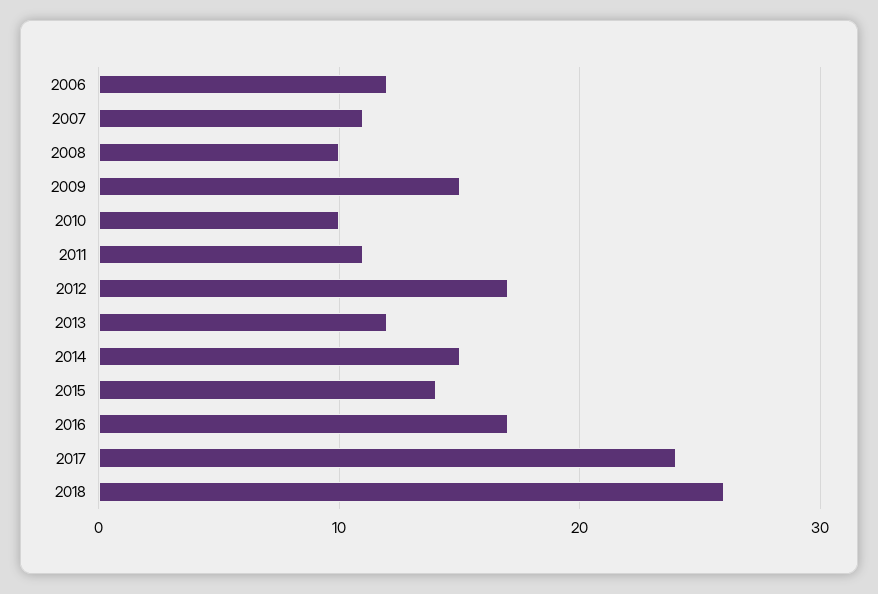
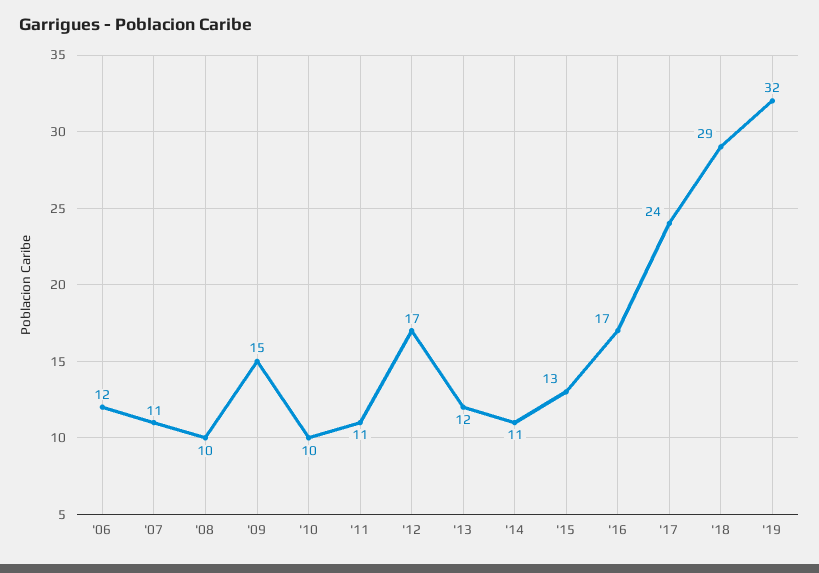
2014: 15 -> 11
2015: 14 -> 13
2018: 26 -> 29
'19: none -> 32

